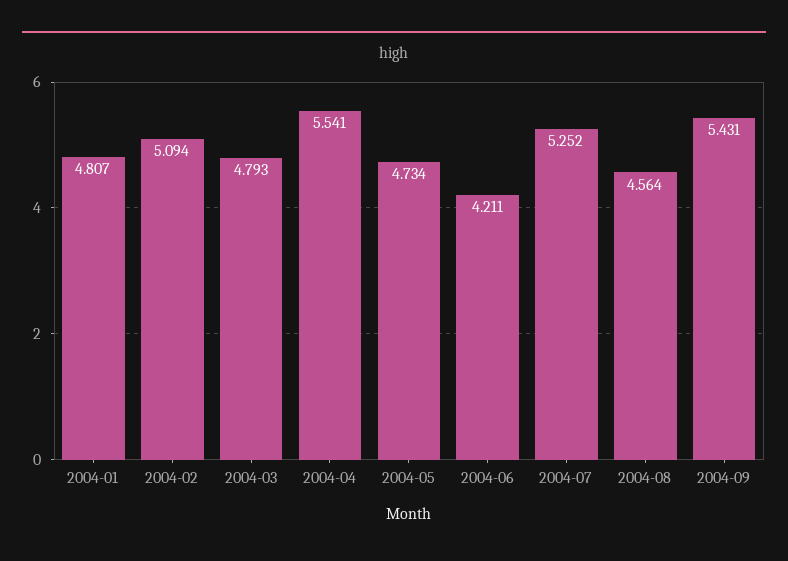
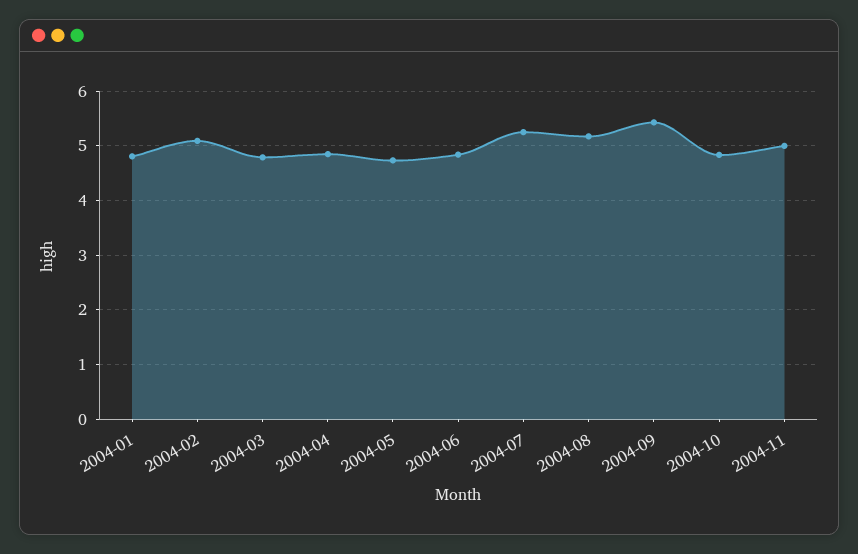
2004-04: 5.541 -> 4.8
2004-06: 4.211 -> 4.8
2004-08: 4.564 -> 5.2
2004-10: none -> 4.8
2004-11: none -> 5

